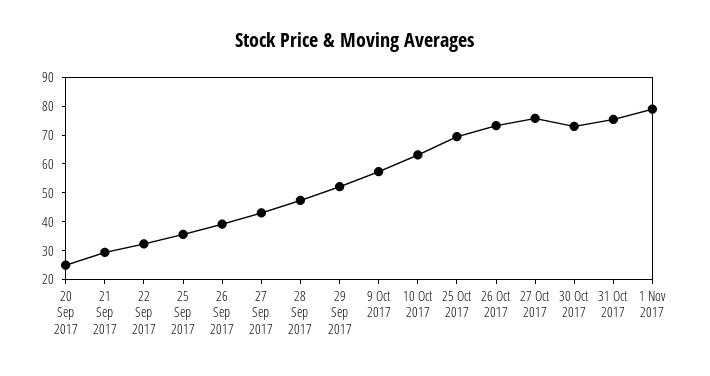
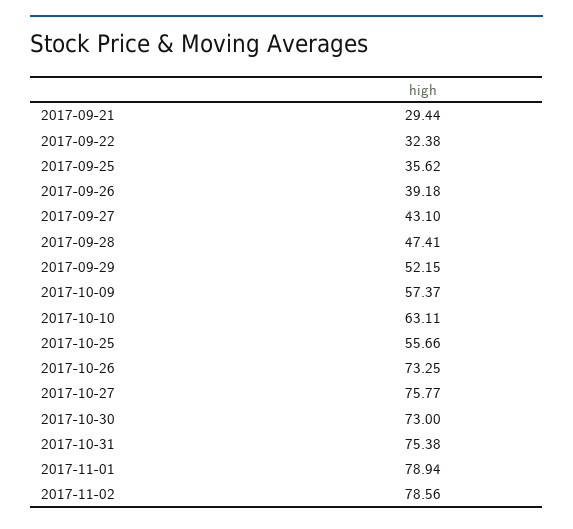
20 Sep 2017: 25 -> none
25 Oct 2017: 70 -> 55.66
2017-11-02: none -> 78.56

